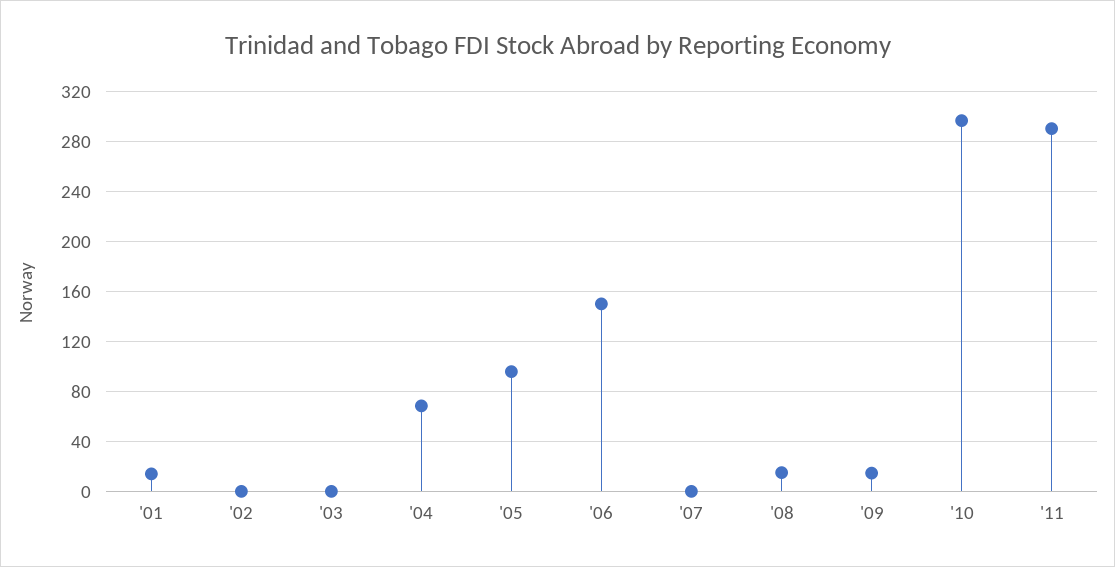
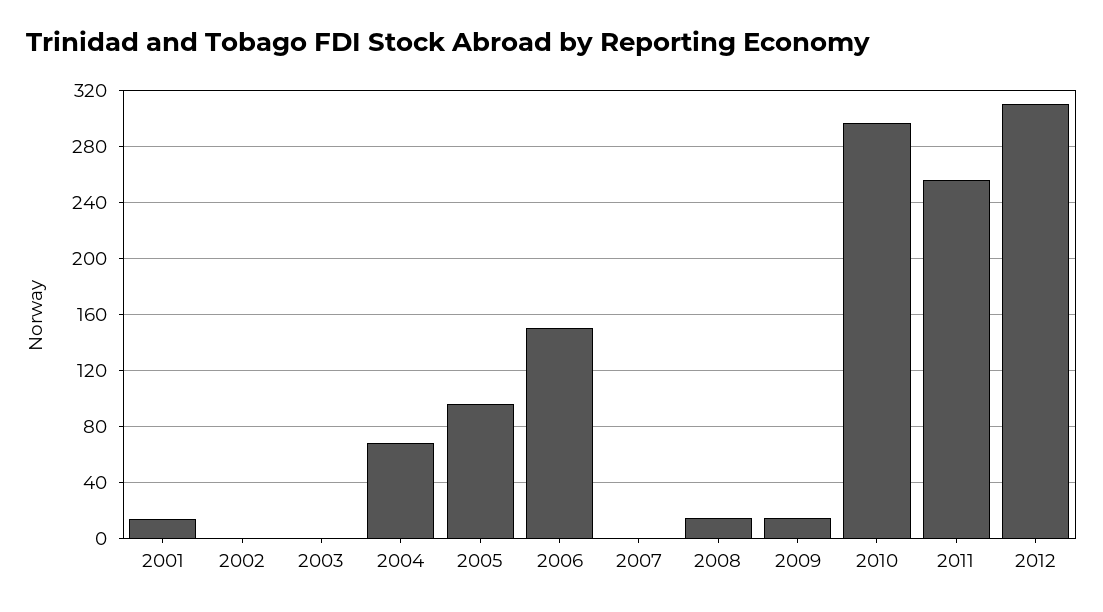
'11: 290 -> 255
2012: none -> 310

